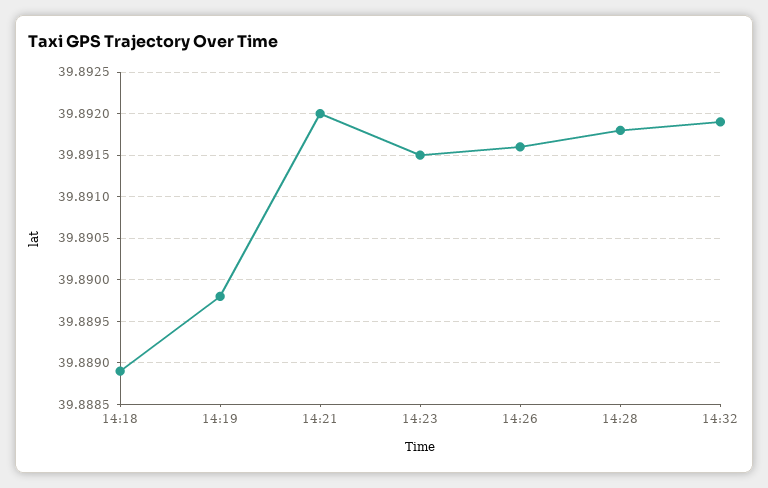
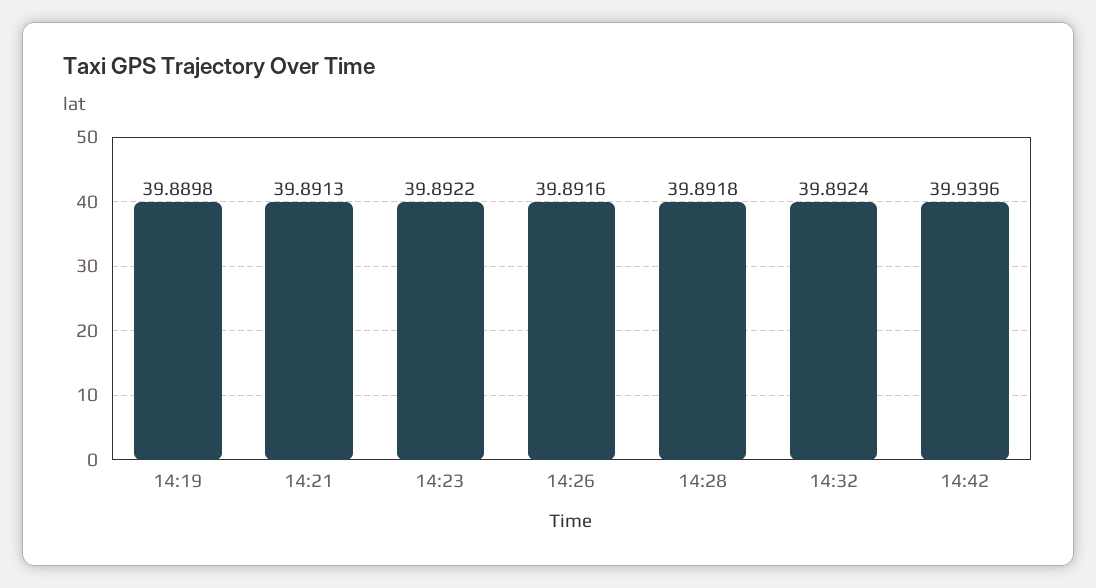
14:18: 39.8889 -> none
14:21: 39.892 -> 39.8913
14:23: 39.8915 -> 39.8922
14:32: 39.8919 -> 39.8924
14:42: none -> 39.9396

